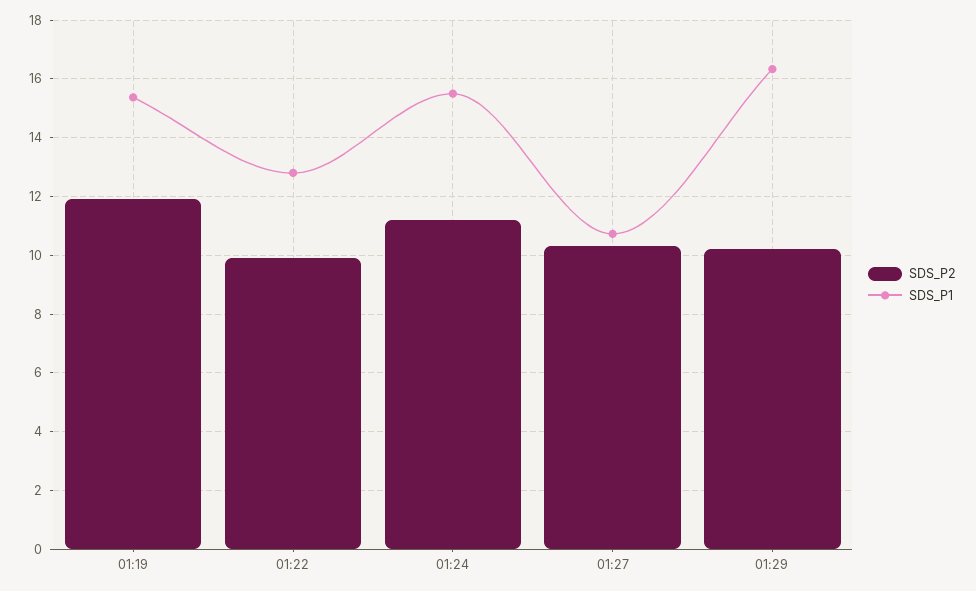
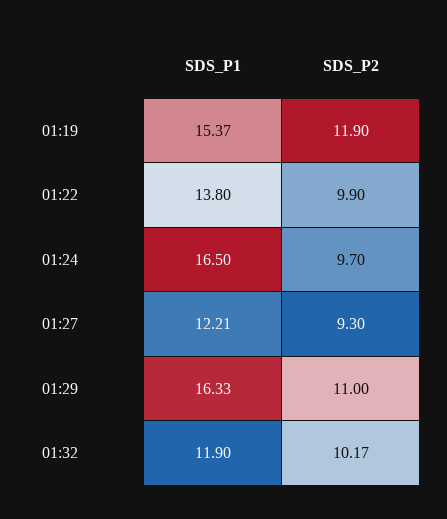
SDS_P1, 01:22: 12.75 -> 13.8
SDS_P2, 01:24: 11.25 -> 9.7
SDS_P1, 01:24: 15.5 -> 16.5
SDS_P2, 01:27: 10.25 -> 9.3
SDS_P1, 01:27: 10.75 -> 12.21
SDS_P2, 01:29: 10.25 -> 11
SDS_P1, 01:32: none -> 11.9
SDS_P2, 01:32: none -> 10.17

